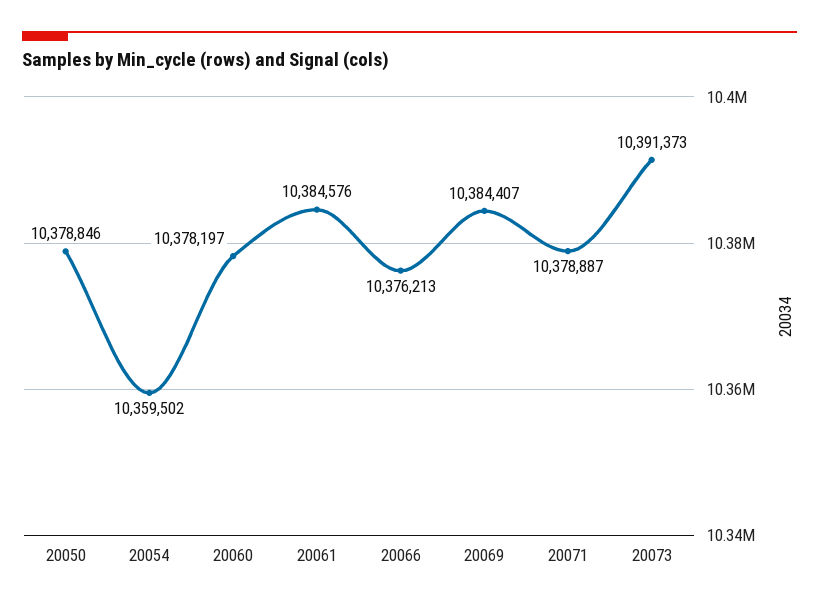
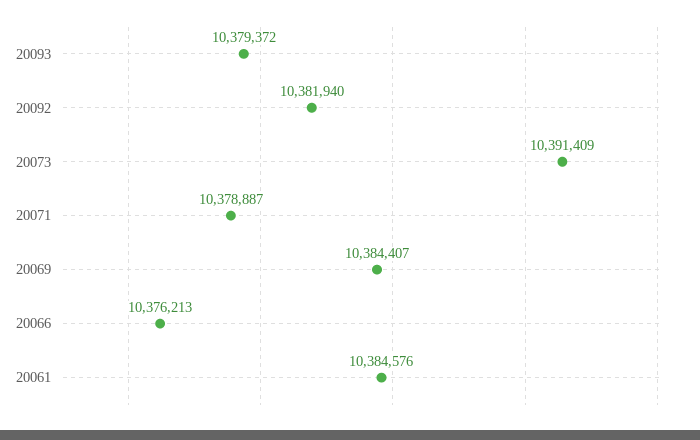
20050: 10378846 -> none
20054: 10359502 -> none
20060: 10378197 -> none
20073: 10391373 -> 10391409
20093: none -> 10379372
20092: none -> 10381940

